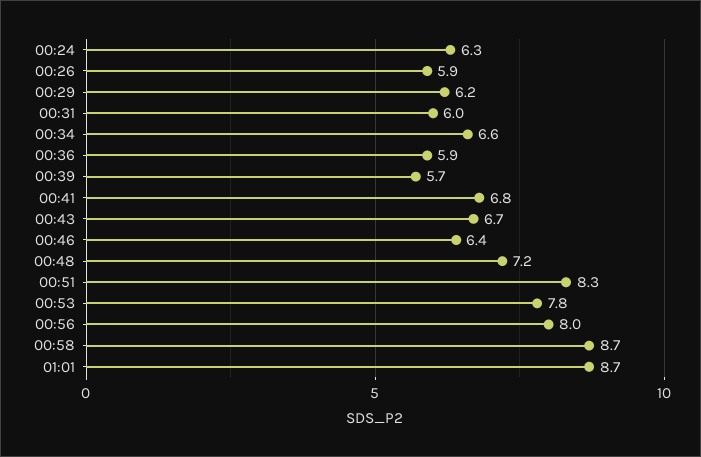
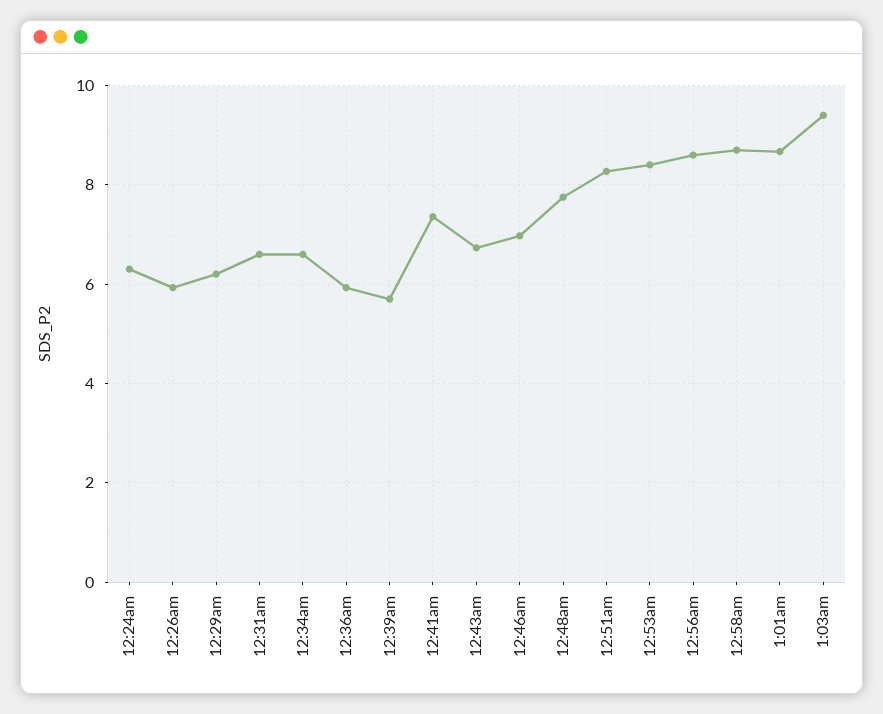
00:31: 6 -> 6.6
00:41: 6.8 -> 7.4
00:46: 6.4 -> 7
00:48: 7.2 -> 7.8
00:53: 7.8 -> 8.4
00:56: 8 -> 8.6
1:03am: none -> 9.4

